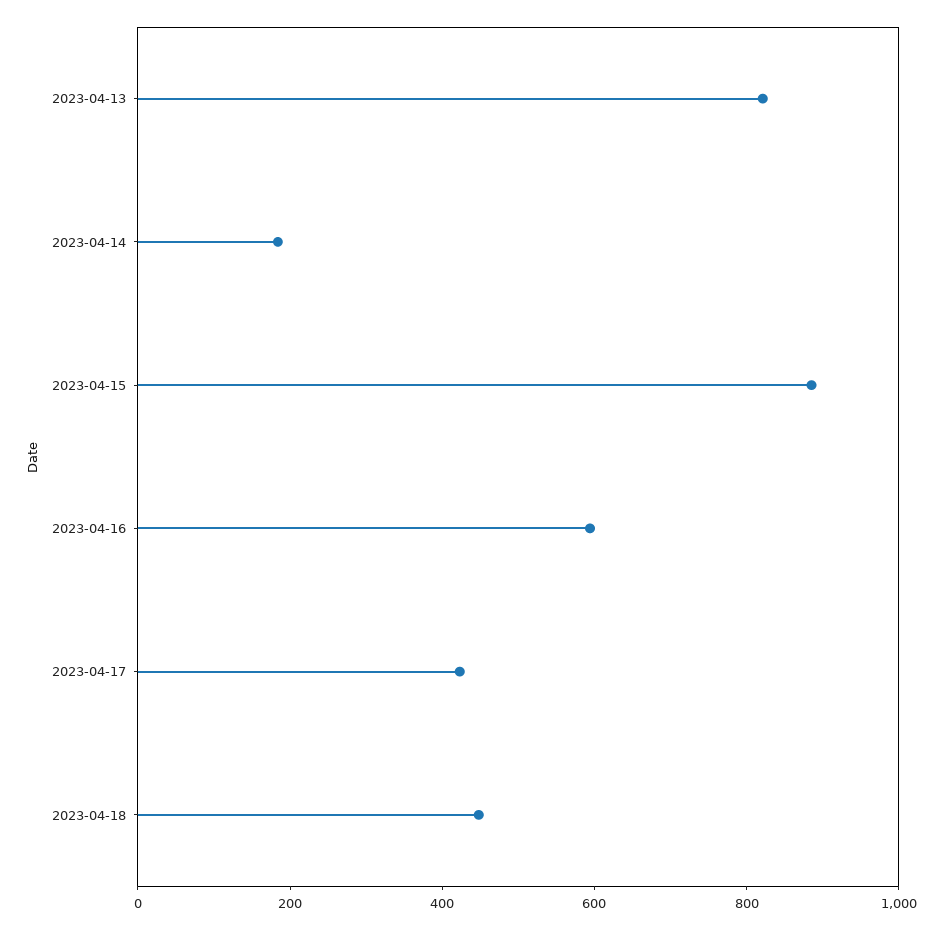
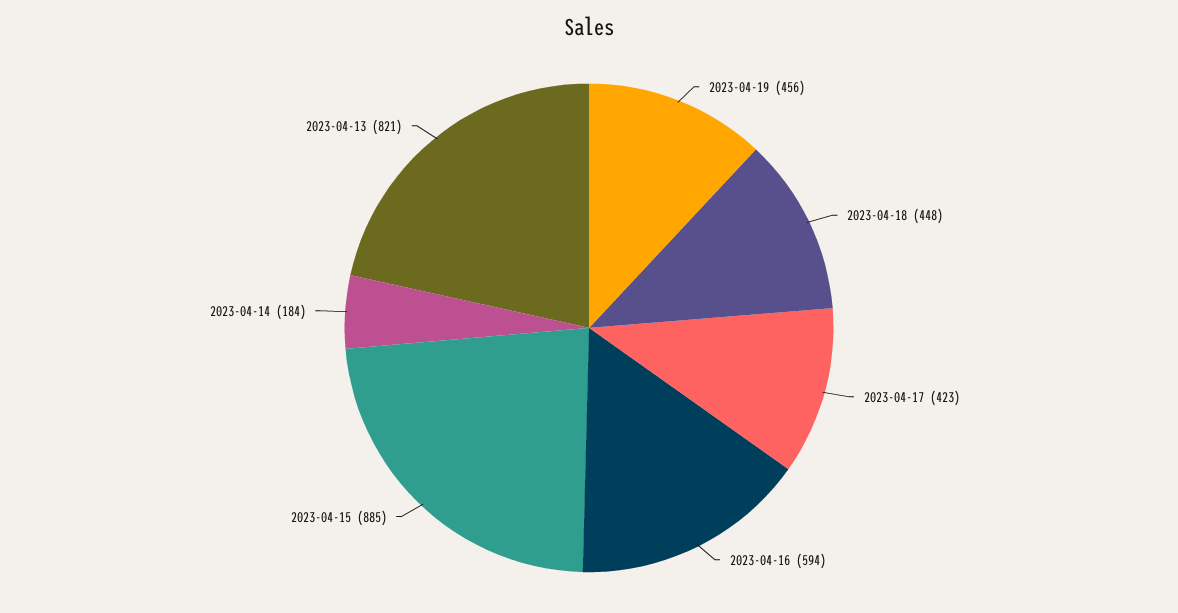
2023-04-19: none -> 456

